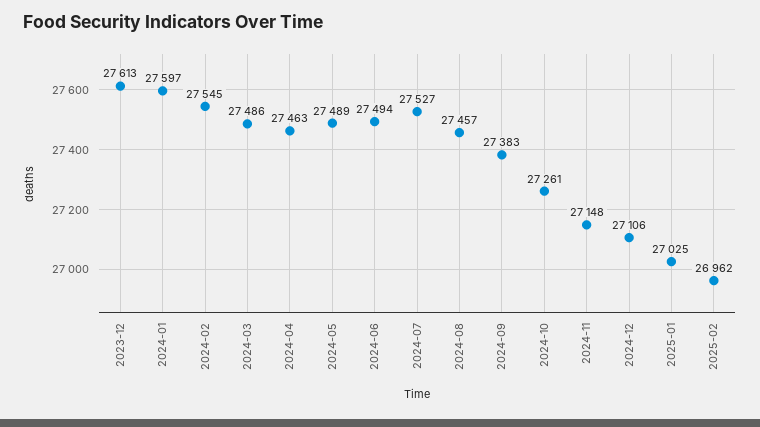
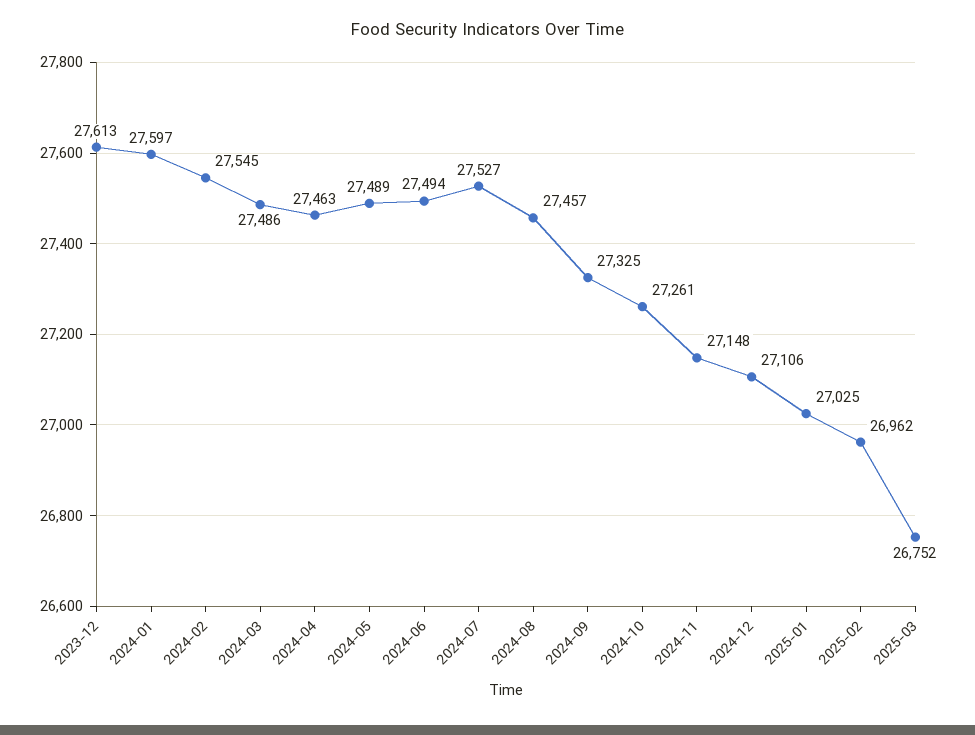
2024-09: 27383 -> 27325
2025-03: none -> 26752

